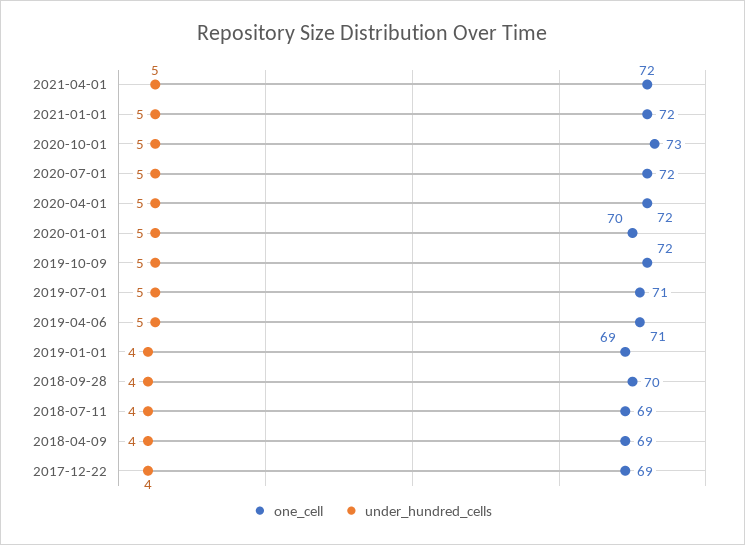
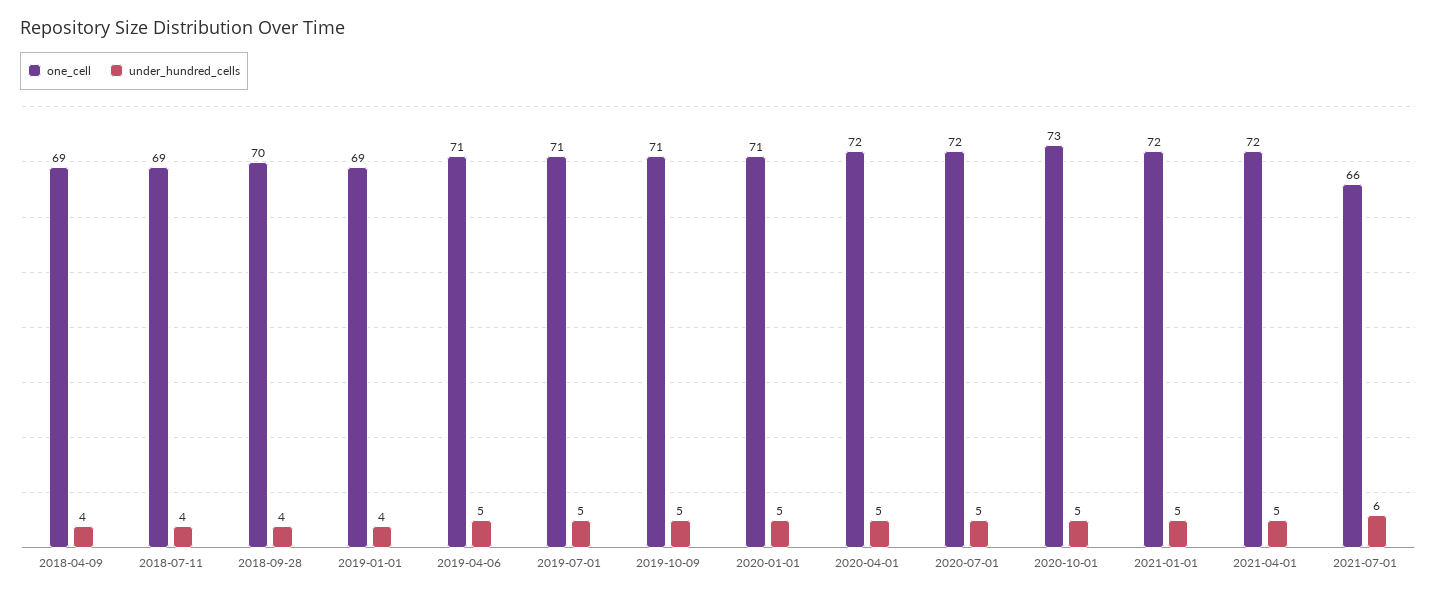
one_cell, 2020-01-01: 70 -> 71
one_cell, 2019-10-09: 72 -> 71
one_cell, 2017-12-22: 69 -> none
under_hundred_cells, 2017-12-22: 4 -> none
one_cell, 2021-07-01: none -> 66
under_hundred_cells, 2021-07-01: none -> 6

